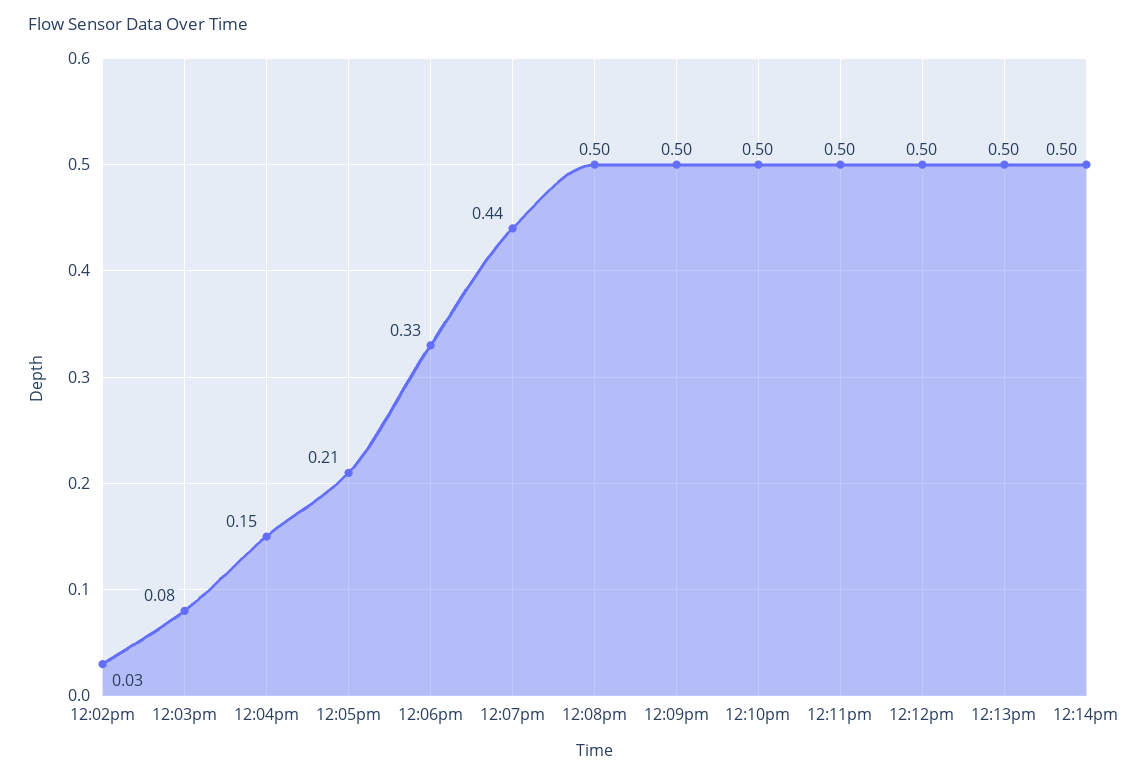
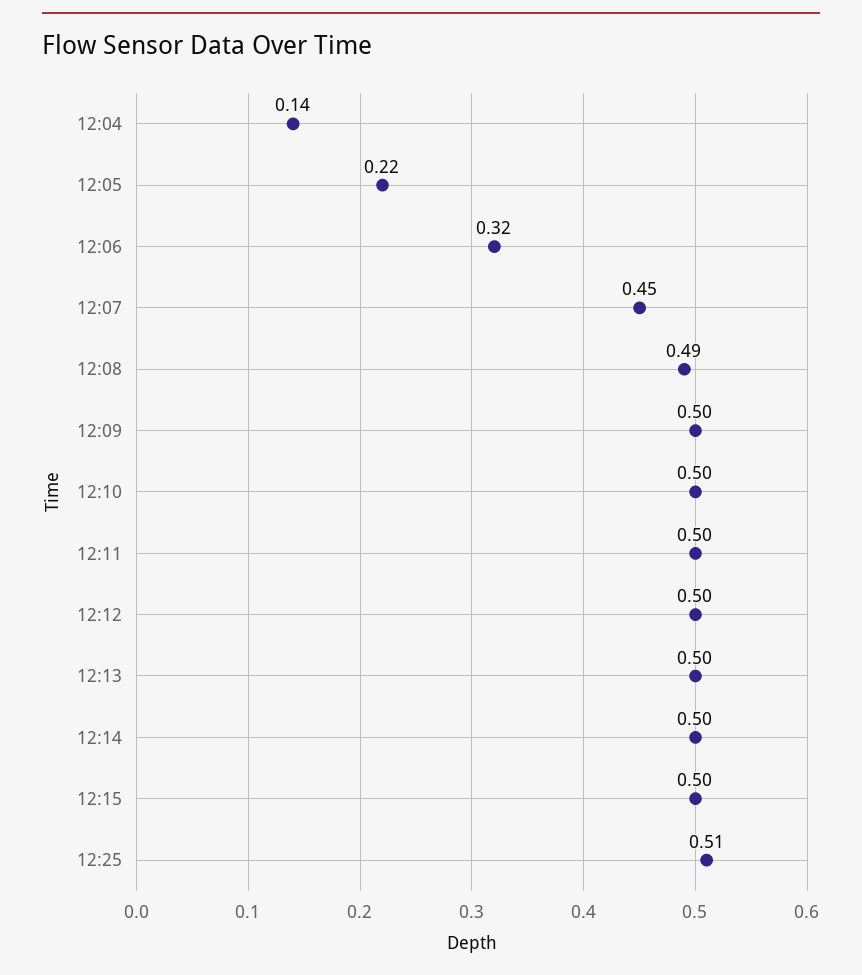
12:02pm: 0.03 -> none
12:03pm: 0.08 -> none
12:04pm: 0.15 -> 0.14
12:05pm: 0.21 -> 0.22
12:06pm: 0.33 -> 0.32
12:07pm: 0.44 -> 0.45
12:08pm: 0.5 -> 0.49
12:15: none -> 0.5
12:25: none -> 0.51

